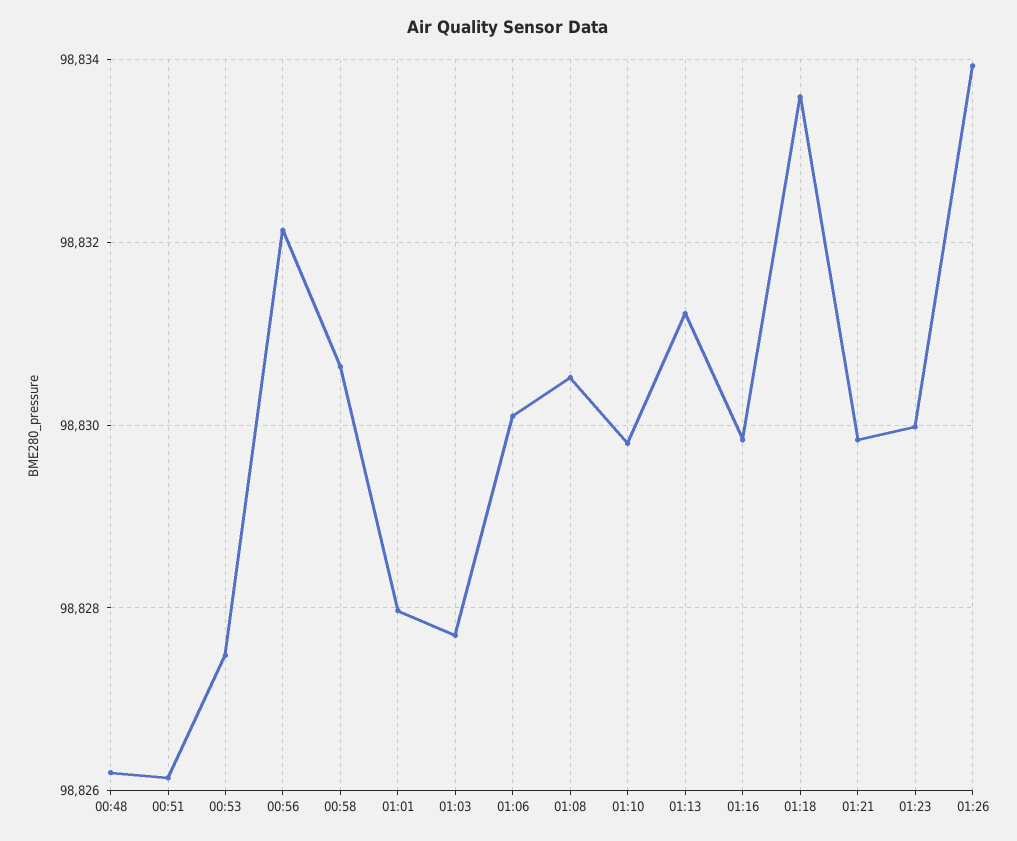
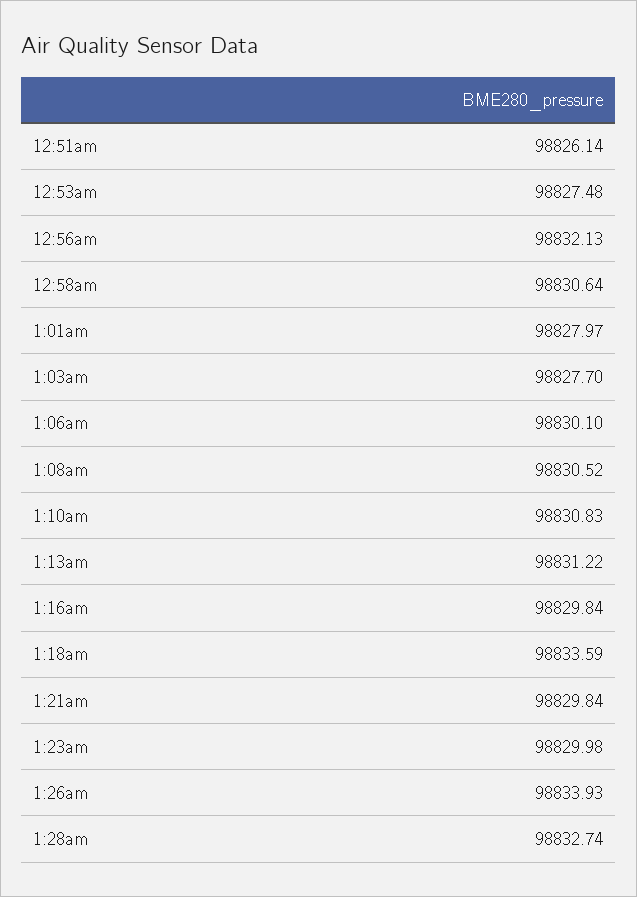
00:48: 98826.2 -> none
01:10: 98829.8 -> 98830.83
1:28am: none -> 98832.74

